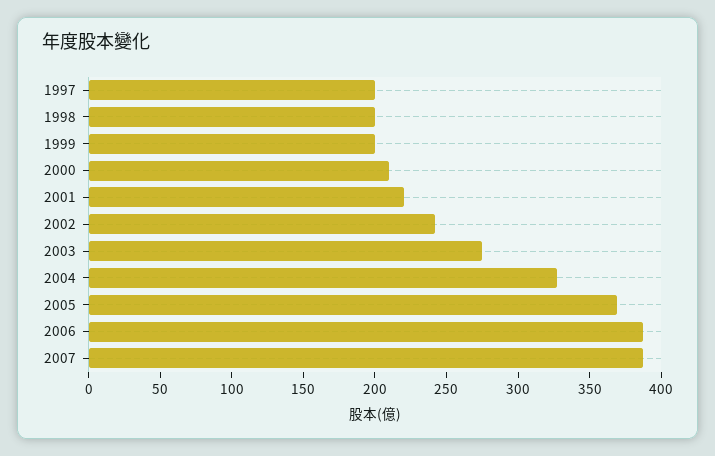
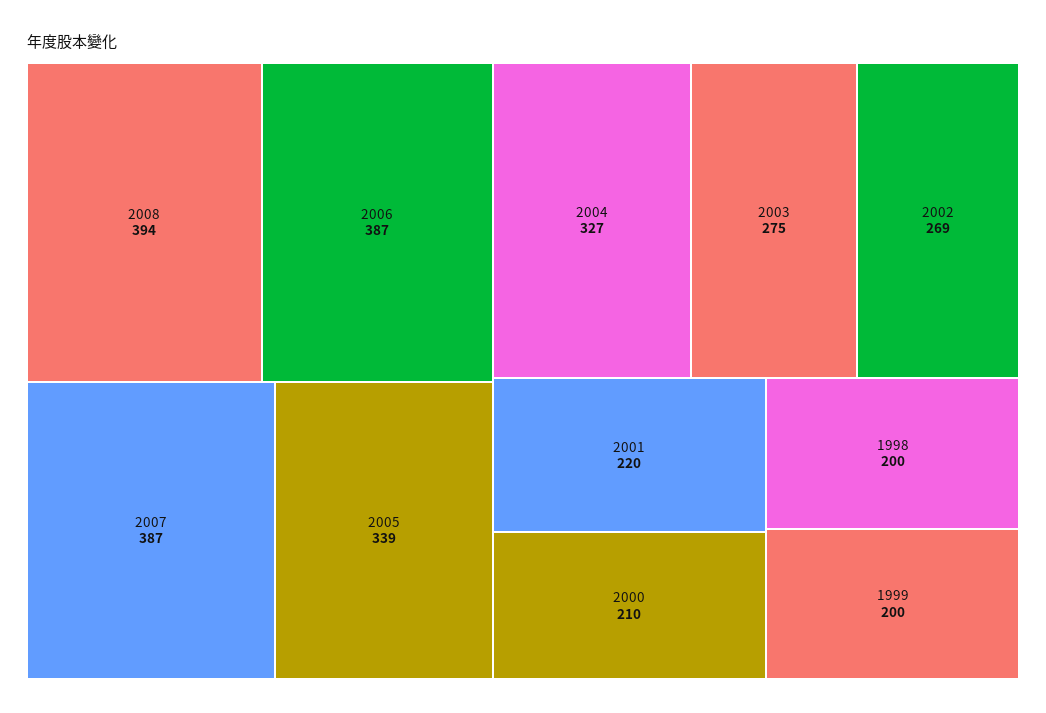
1997: 200 -> none
2002: 240 -> 269
2005: 370 -> 339
2008: none -> 394

